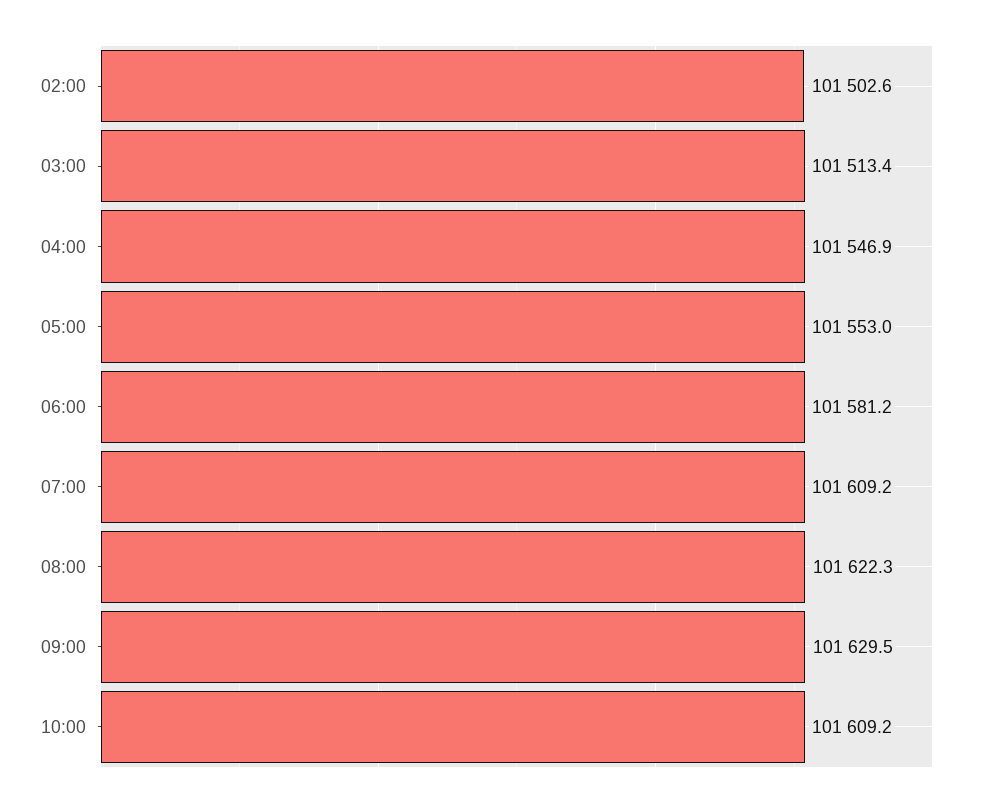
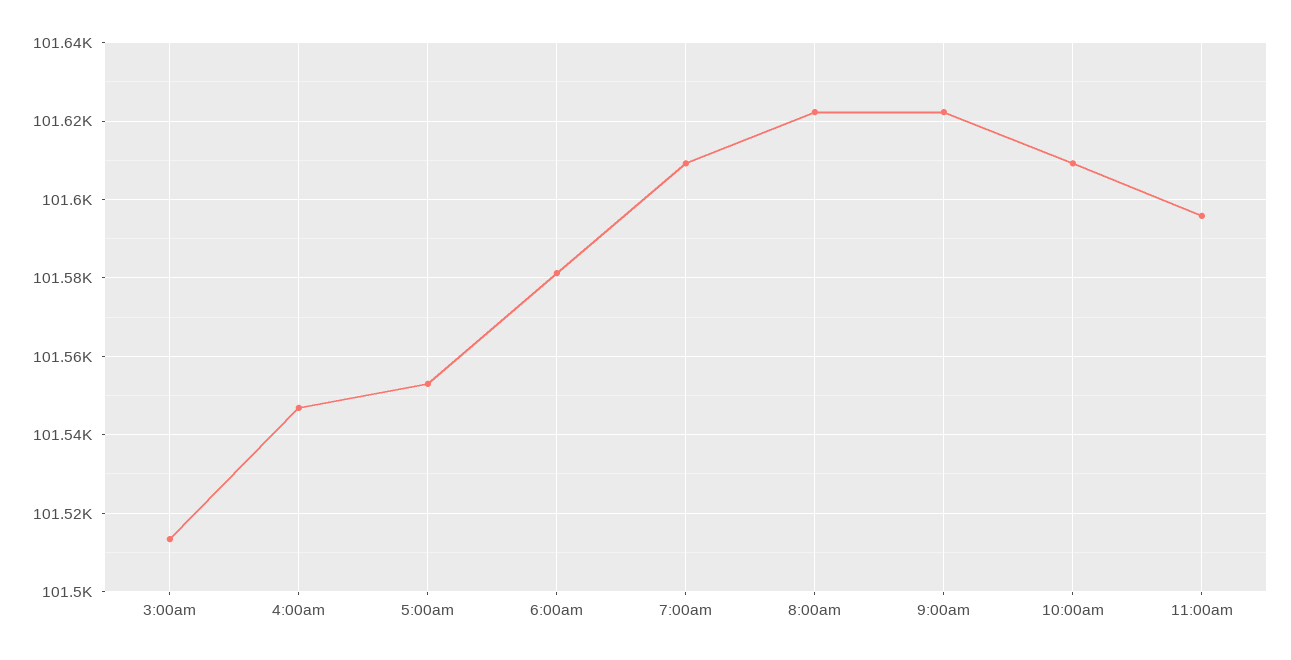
02:00: 101502.6 -> none
09:00: 101629.5 -> 101622
11:00am: none -> 101596

